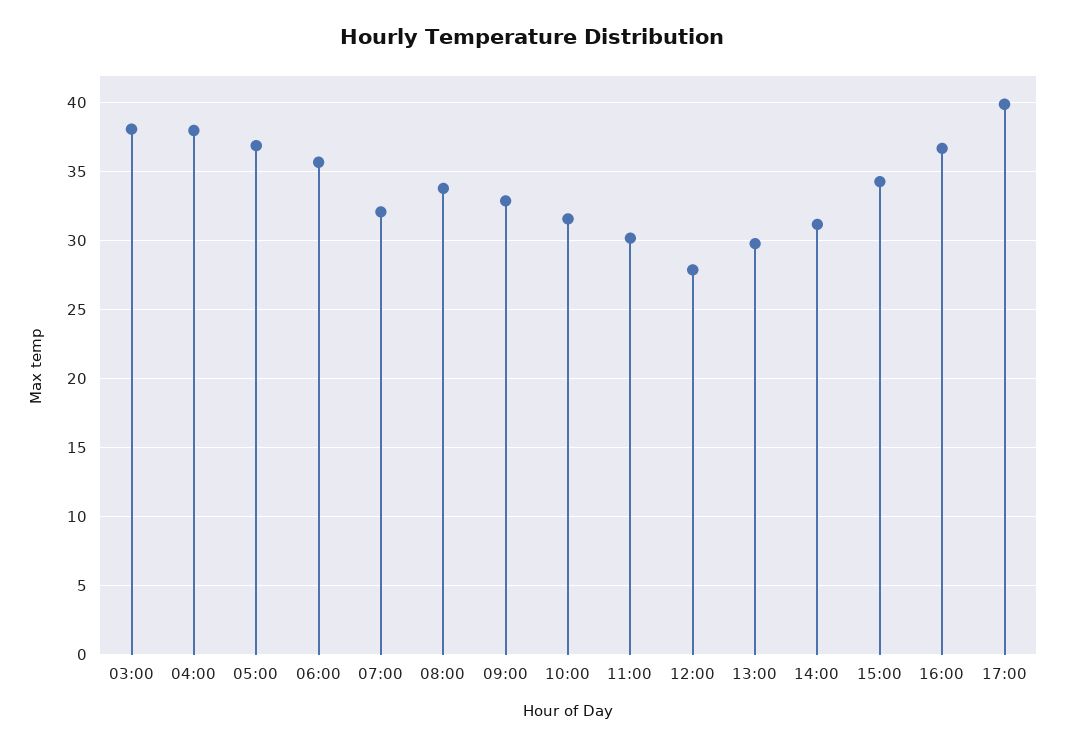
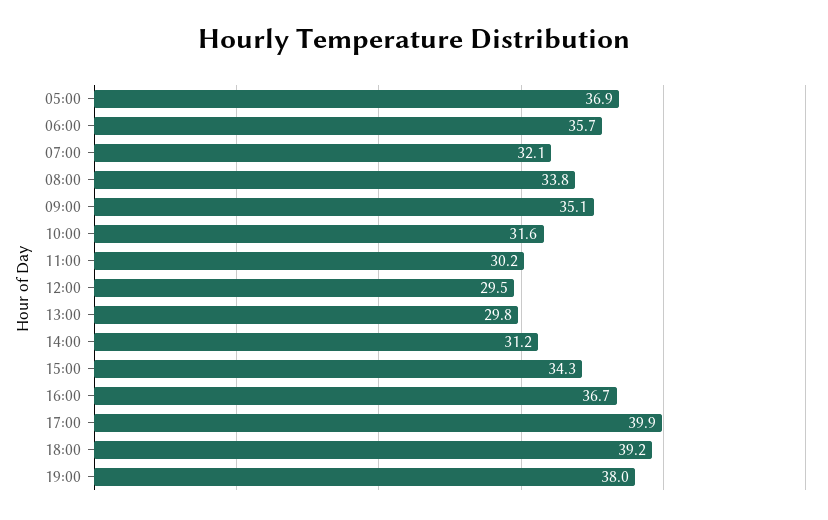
03:00: 38 -> none
04:00: 38 -> none
09:00: 33 -> 35.1
12:00: 28 -> 29.5
18:00: none -> 39.2
19:00: none -> 38

